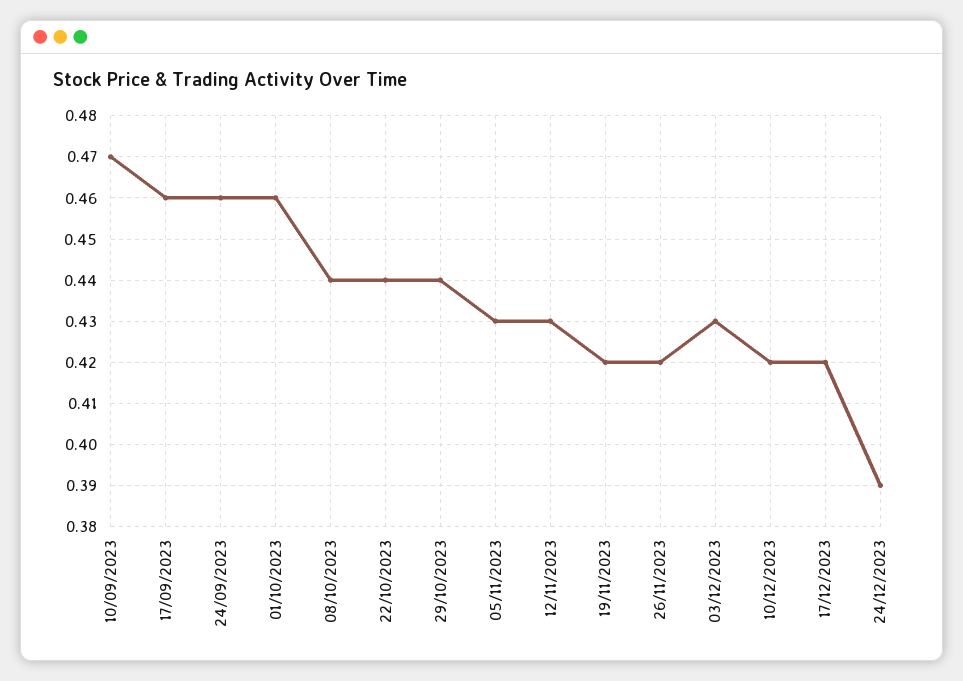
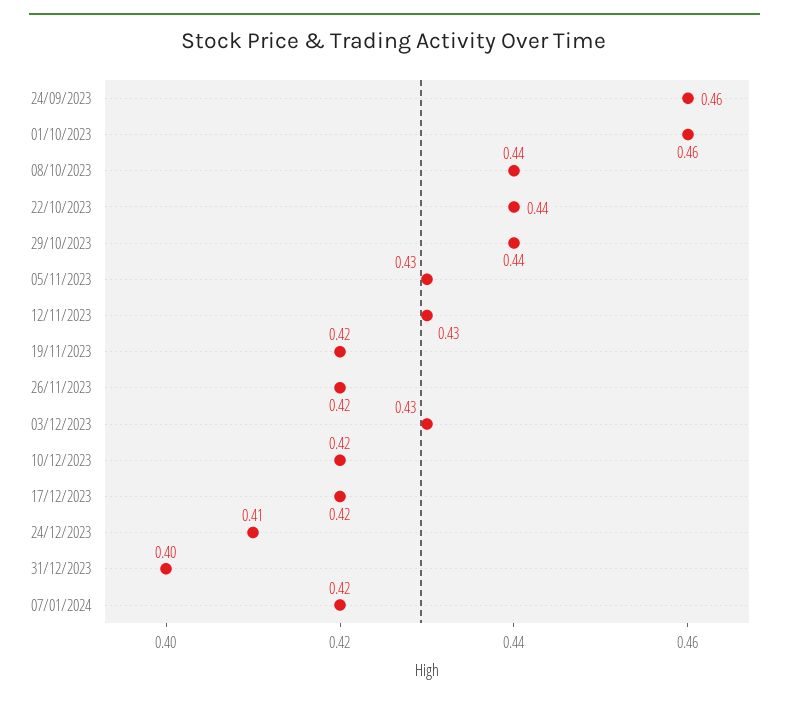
10/09/2023: 0.47 -> none
17/09/2023: 0.46 -> none
24/12/2023: 0.39 -> 0.41
31/12/2023: none -> 0.4
07/01/2024: none -> 0.42

